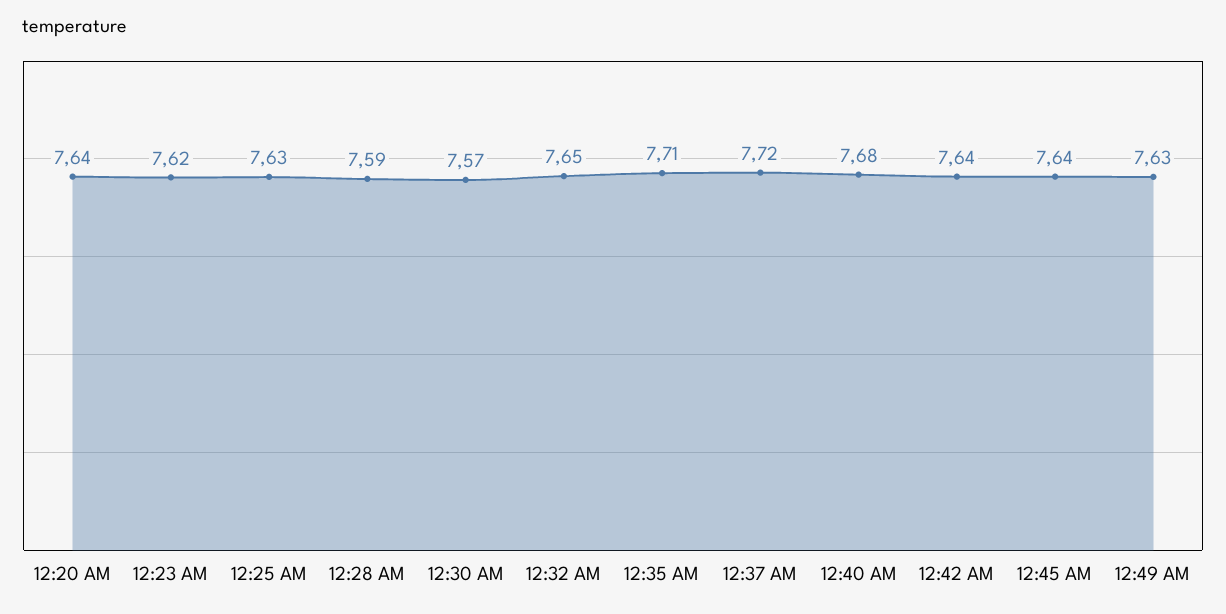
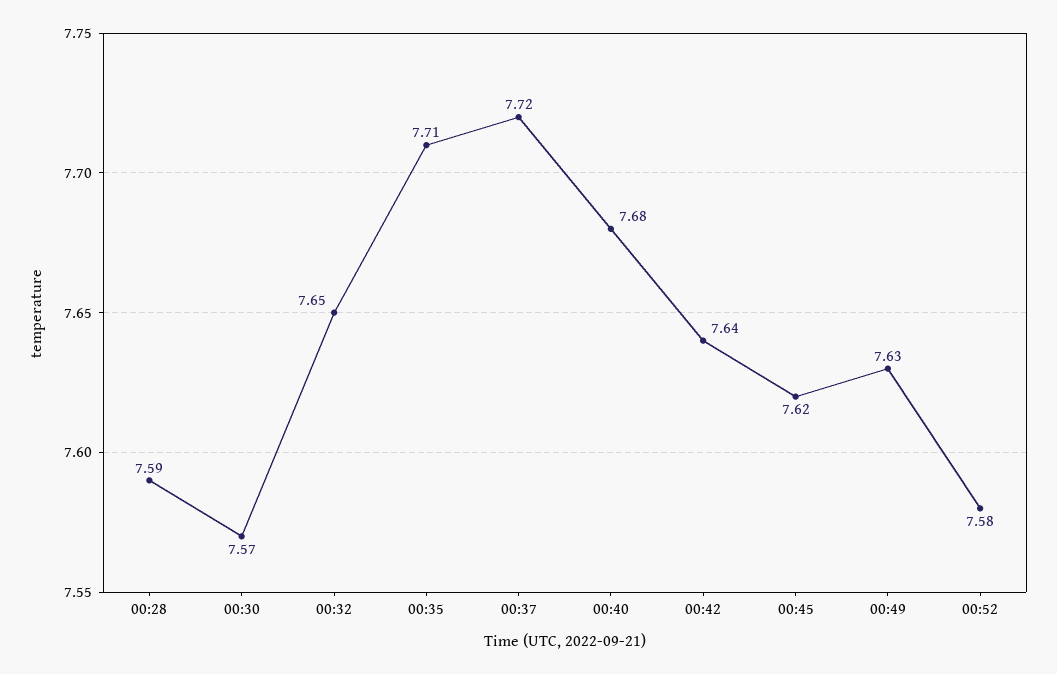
12:20 AM: 7.64 -> none
12:23 AM: 7.62 -> none
12:25 AM: 7.63 -> none
12:45 AM: 7.64 -> 7.62
00:52: none -> 7.58

